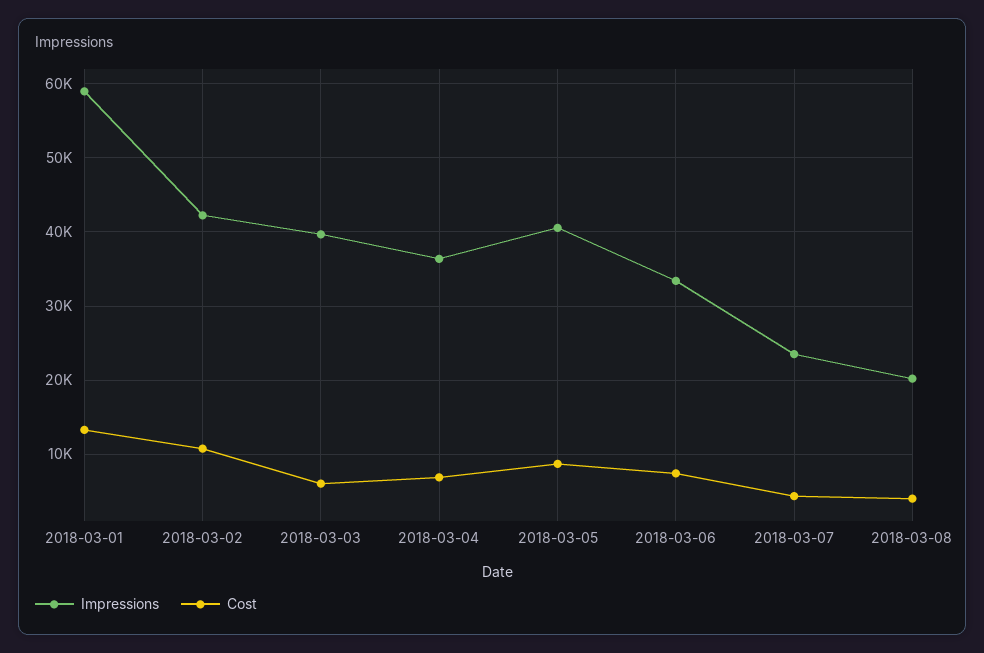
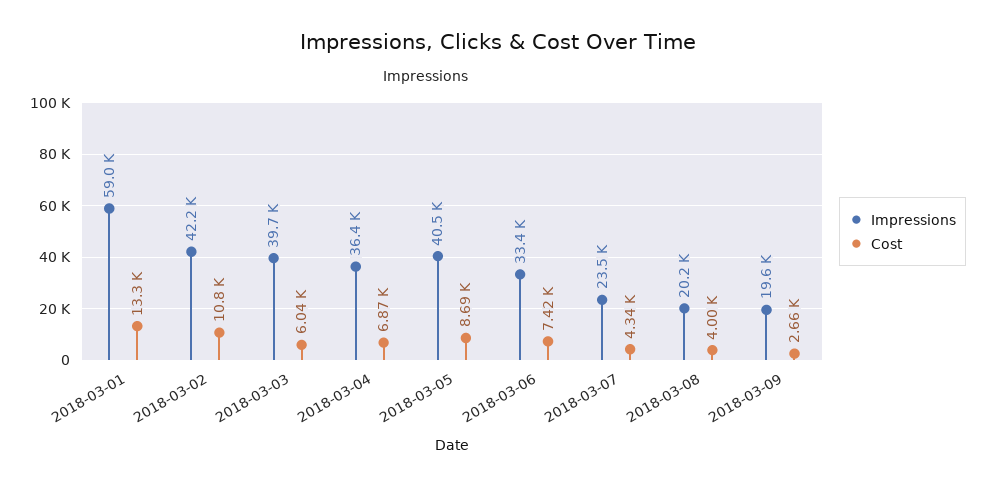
Impressions, 2018-03-09: none -> 19600
Cost, 2018-03-09: none -> 2660

